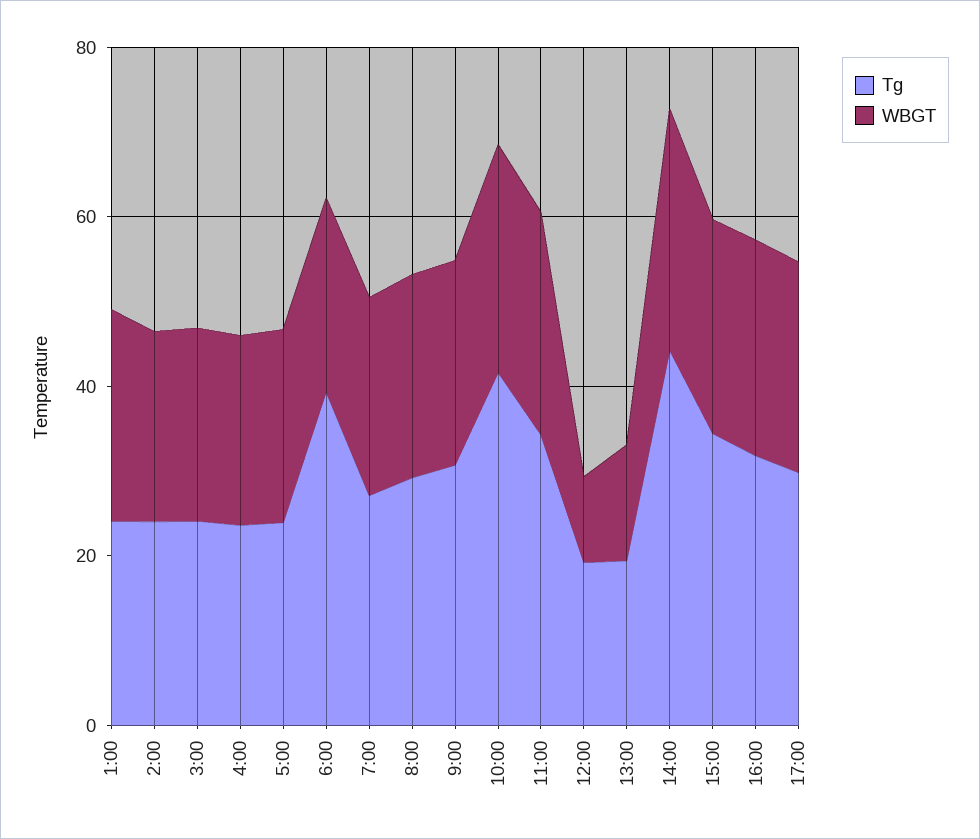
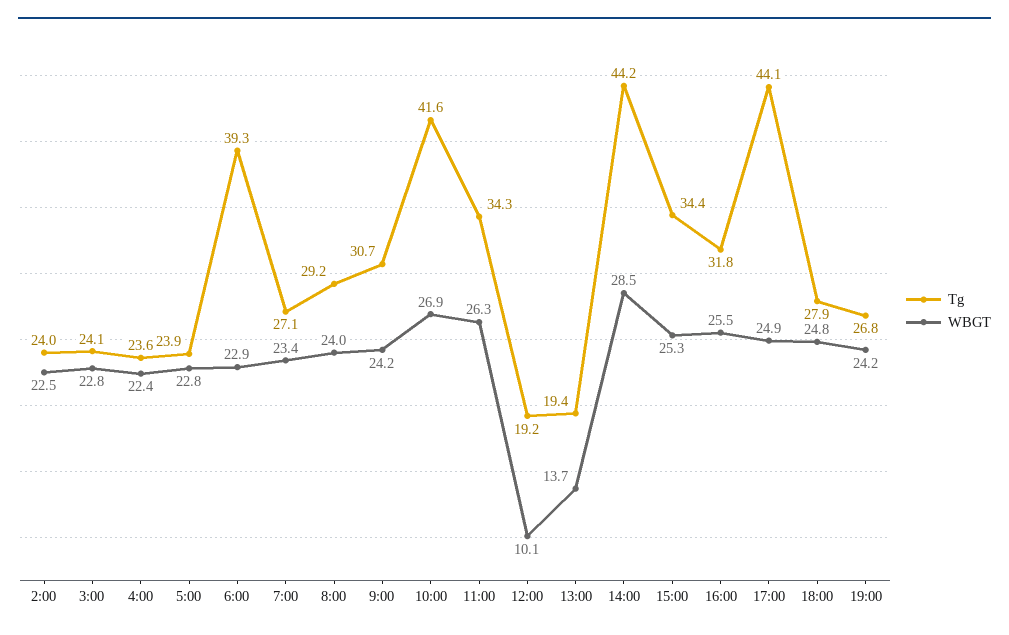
Tg, 1:00: 25 -> none
WBGT, 1:00: 25 -> none
Tg, 17:00: 30 -> 44.1
Tg, 18:00: none -> 27.9
WBGT, 18:00: none -> 24.8
Tg, 19:00: none -> 26.8
WBGT, 19:00: none -> 24.2

